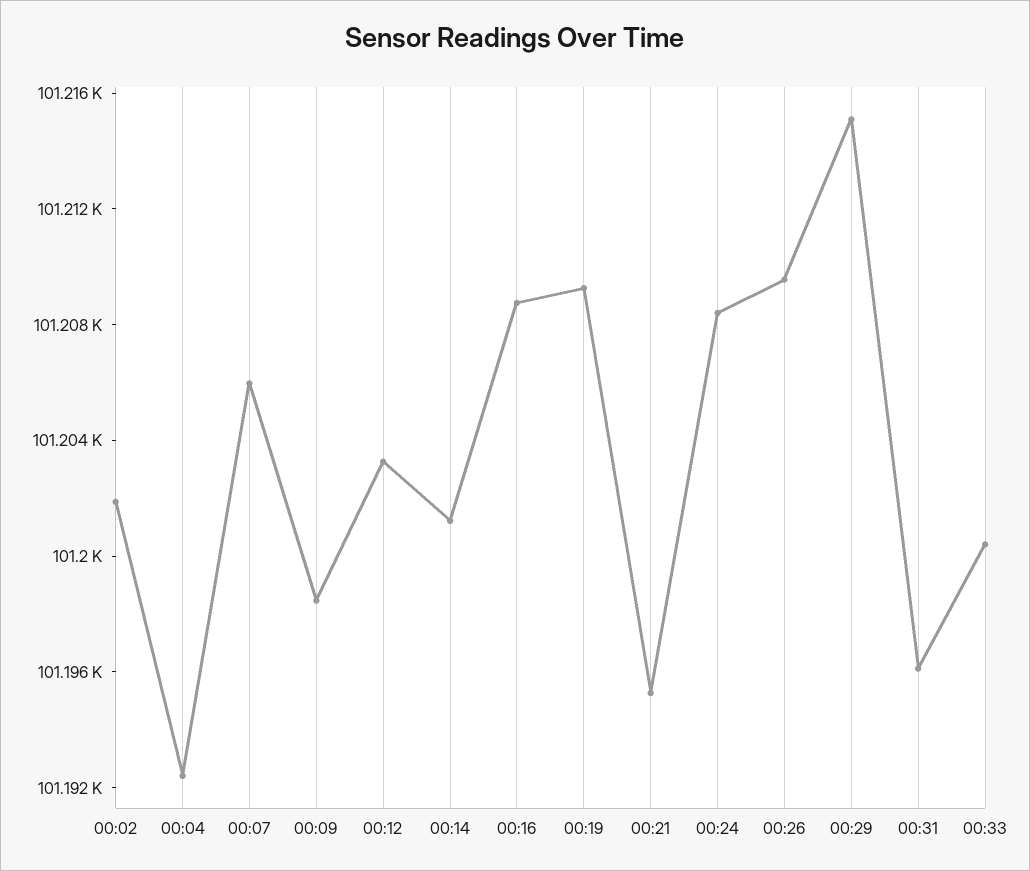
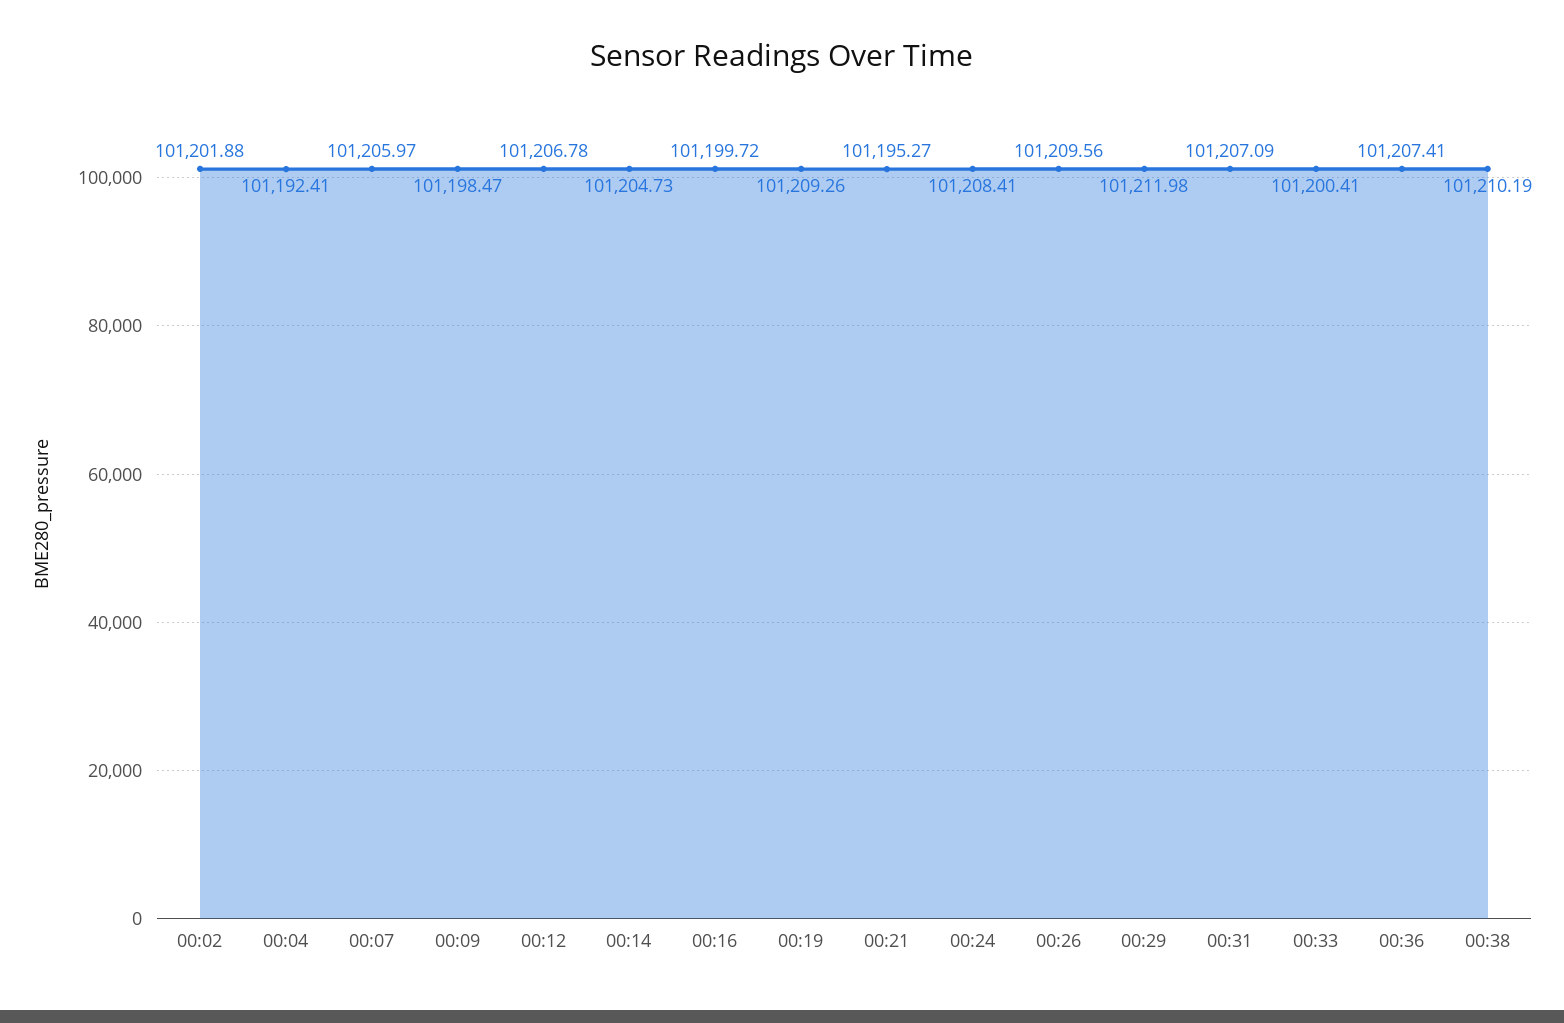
00:12: 101203 -> 101206.78
00:14: 101201 -> 101204.73
00:16: 101209 -> 101199.72
00:29: 101215 -> 101211.98
00:31: 101196 -> 101207.09
00:36: none -> 101207.41
00:38: none -> 101210.19

